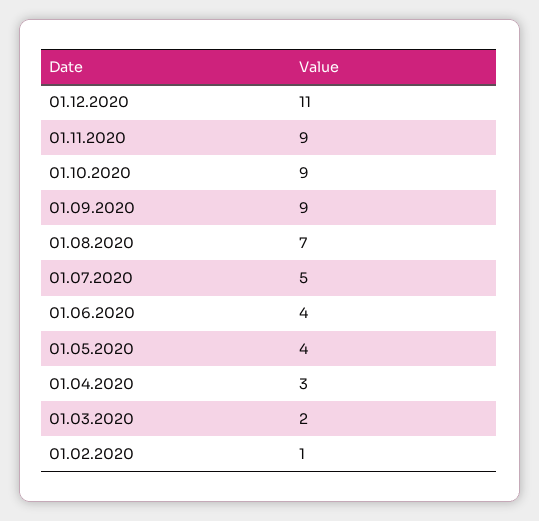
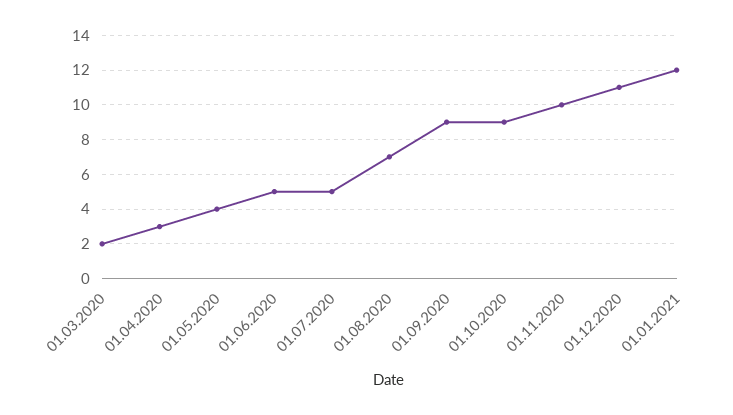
01.11.2020: 9 -> 10
01.06.2020: 4 -> 5
01.02.2020: 1 -> none
01.01.2021: none -> 12

